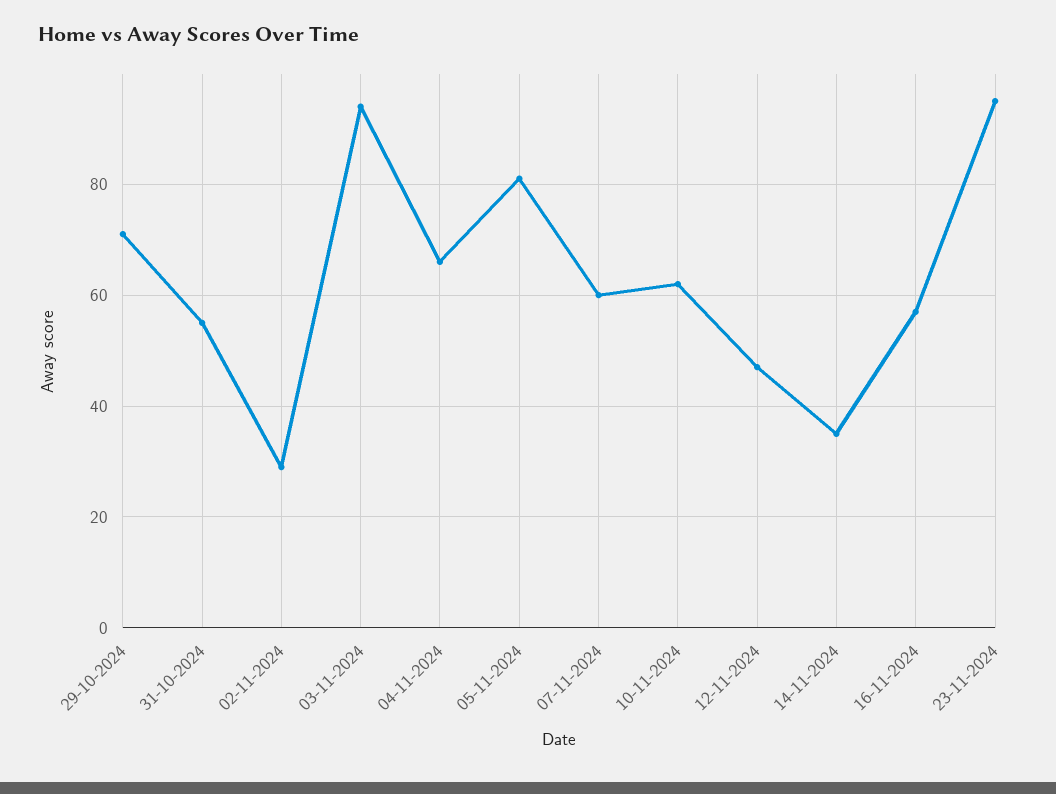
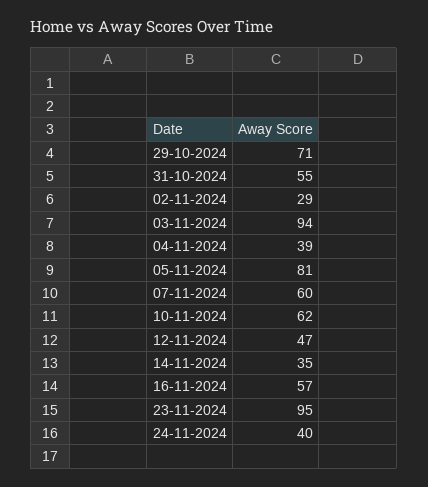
04-11-2024: 65 -> 39
24-11-2024: none -> 40

